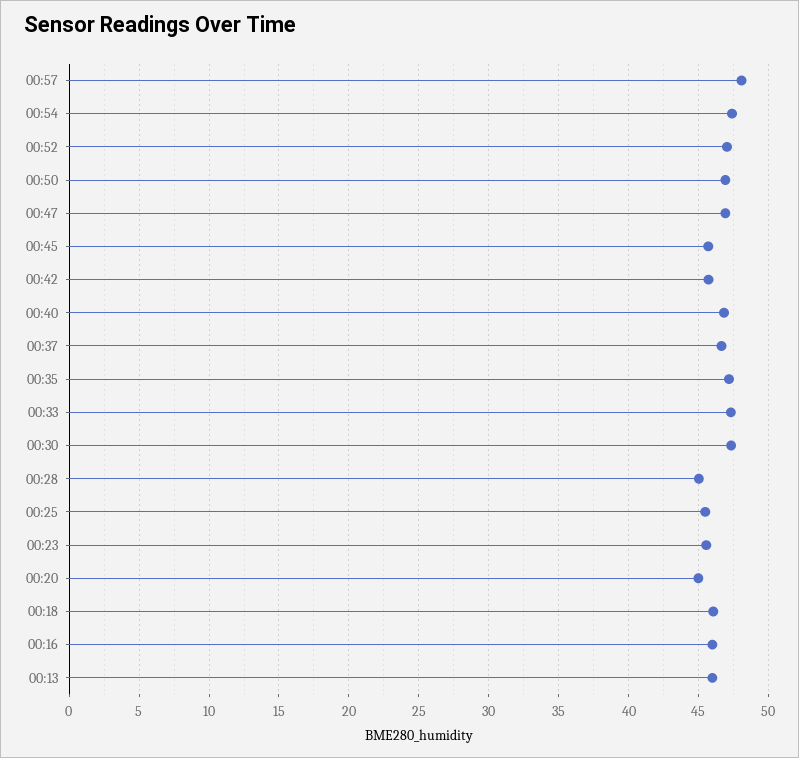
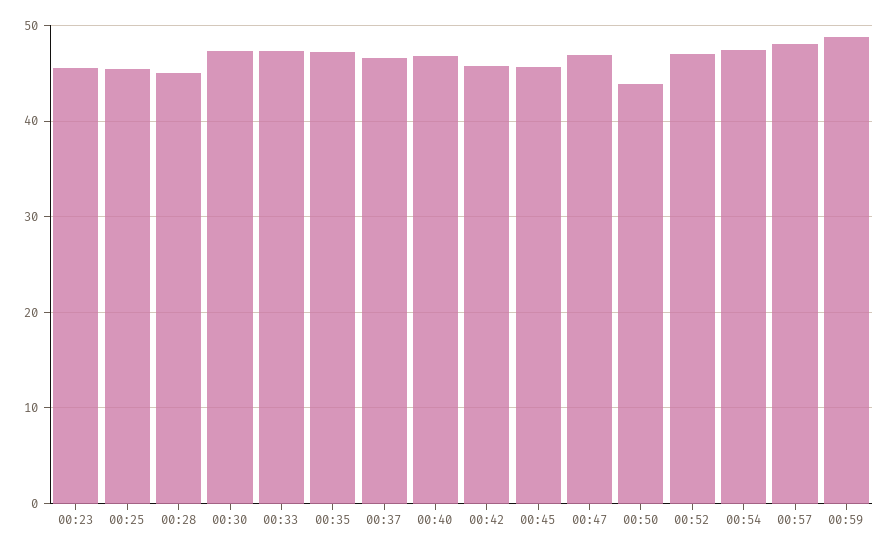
00:50: 47 -> 44
00:20: 45 -> none
00:18: 46 -> none
00:16: 46 -> none
00:13: 46 -> none
00:59: none -> 49

